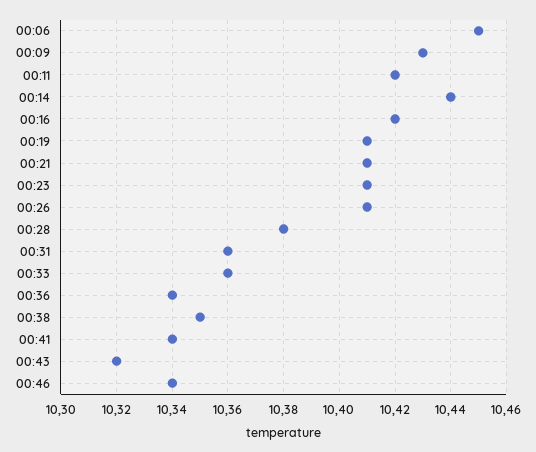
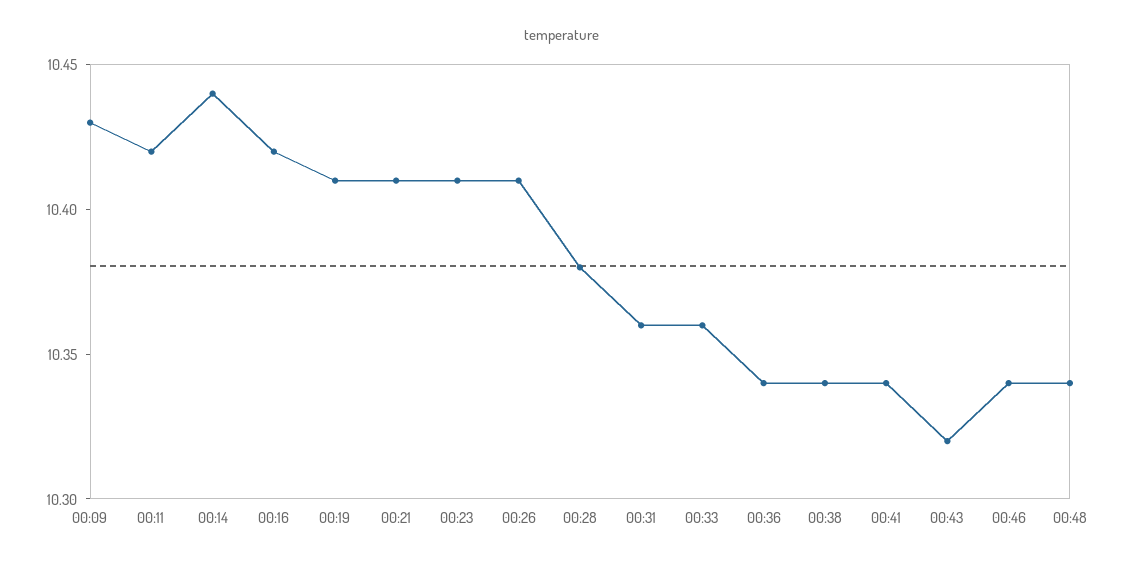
00:06: 10.45 -> none
00:38: 10.35 -> 10.34
00:48: none -> 10.34

